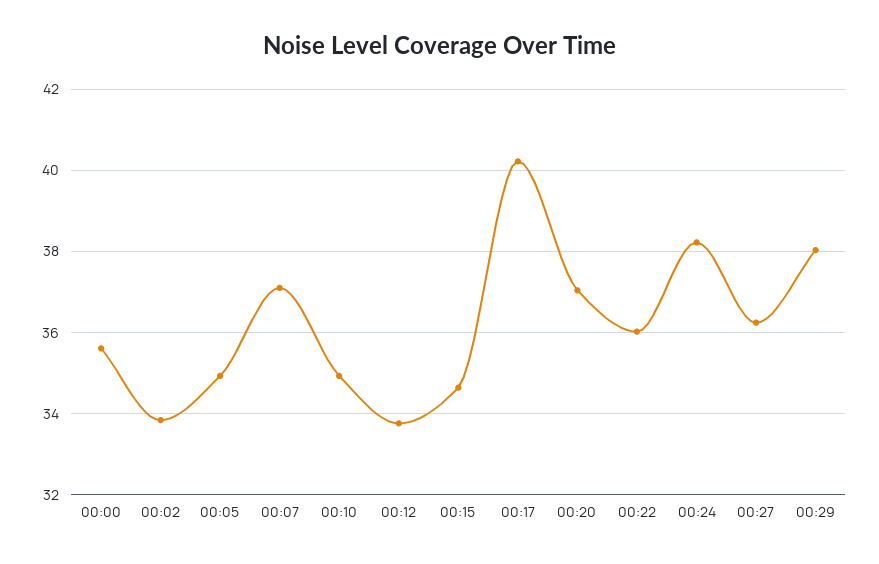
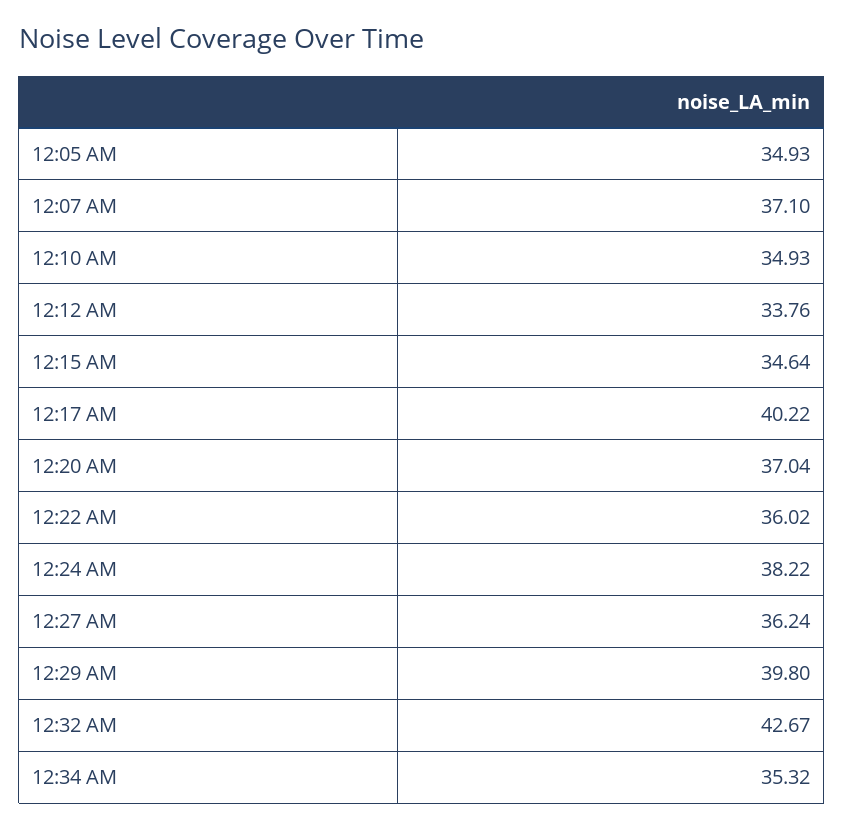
00:00: 35.6 -> none
00:02: 33.8 -> none
00:29: 38 -> 39.8
12:32 AM: none -> 42.67
12:34 AM: none -> 35.32

